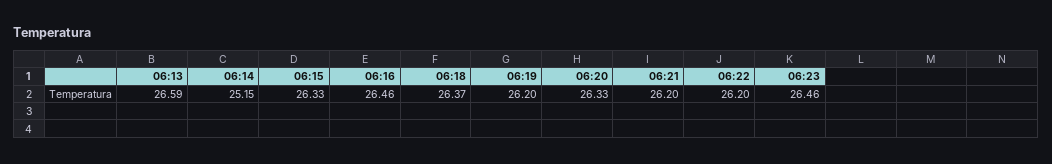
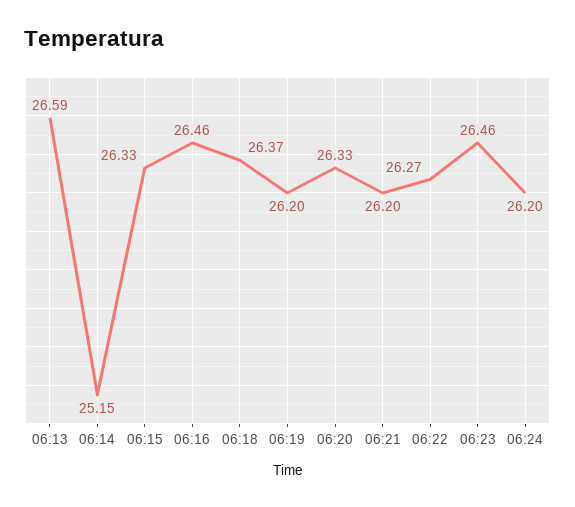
06:22: 26.2 -> 26.27
06:24: none -> 26.2

